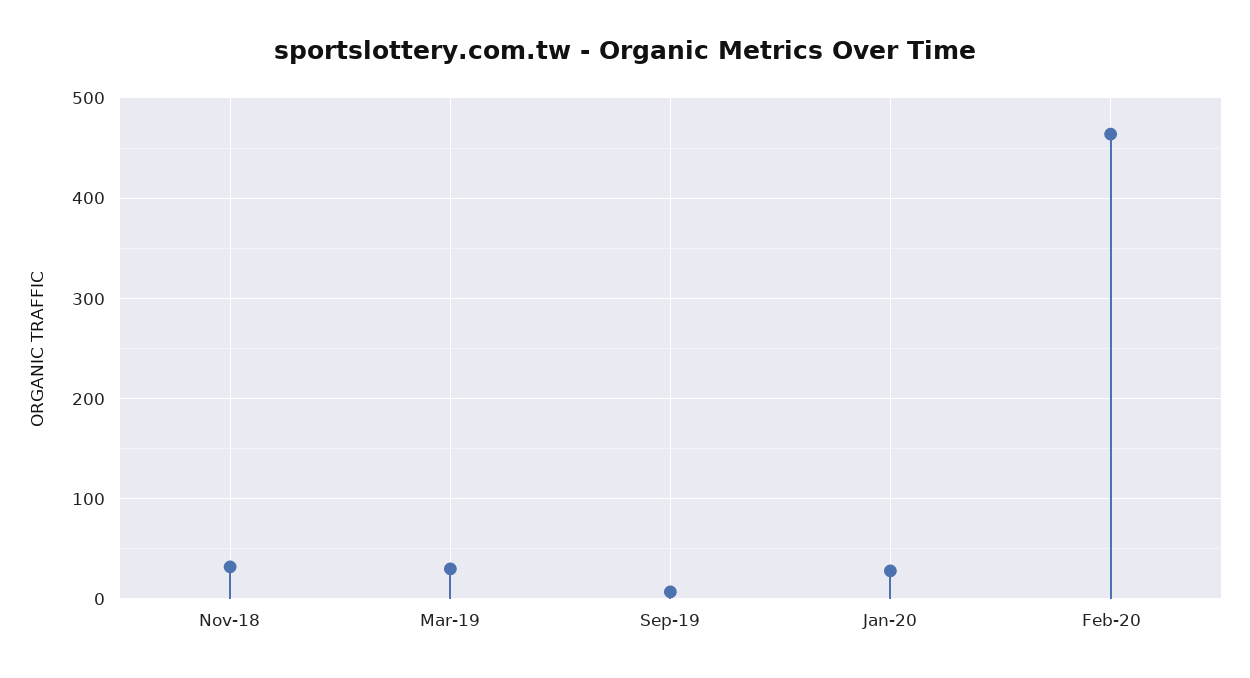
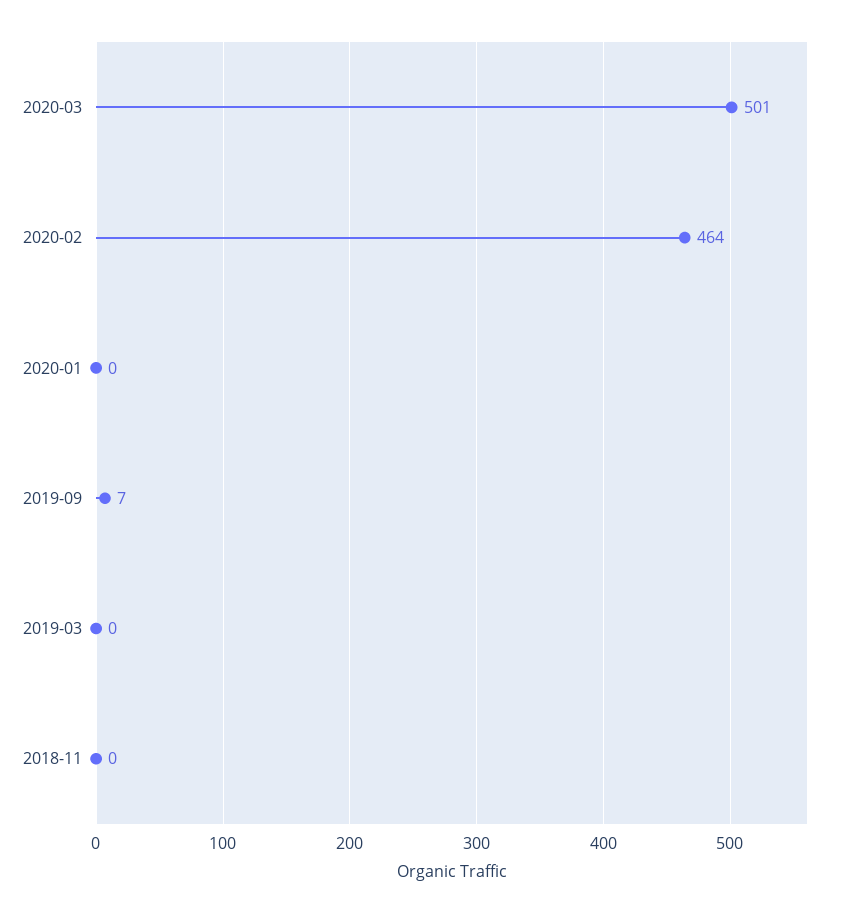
Nov-18: 30 -> 0
Mar-19: 30 -> 0
Jan-20: 30 -> 0
2020-03: none -> 501

